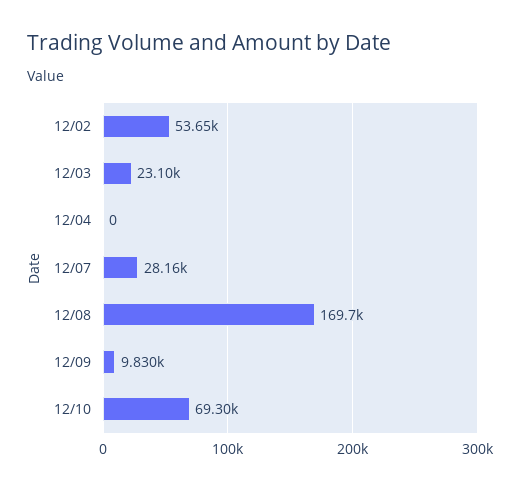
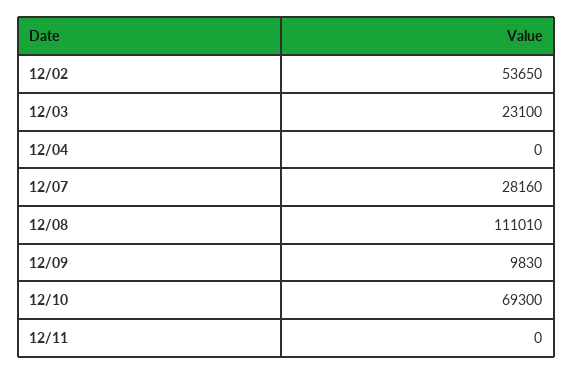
12/08: 169700 -> 111010
12/11: none -> 0

